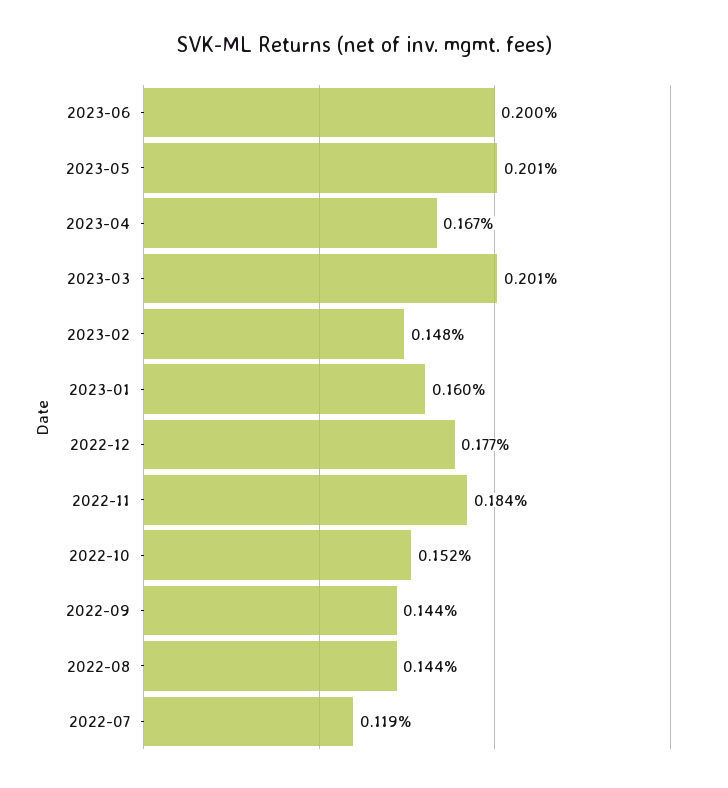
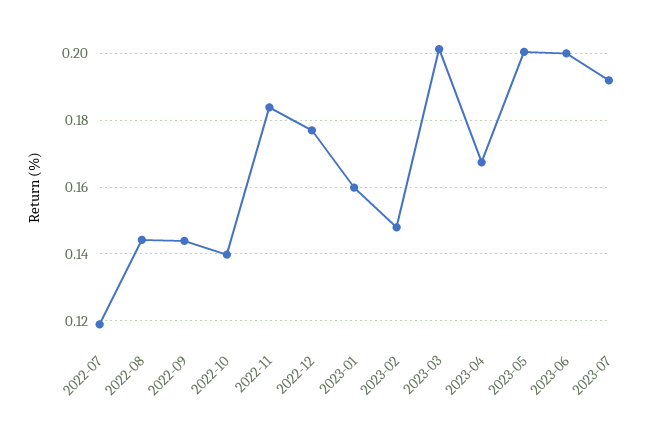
2022-10: 0.152 -> 0.14
2023-07: none -> 0.192

